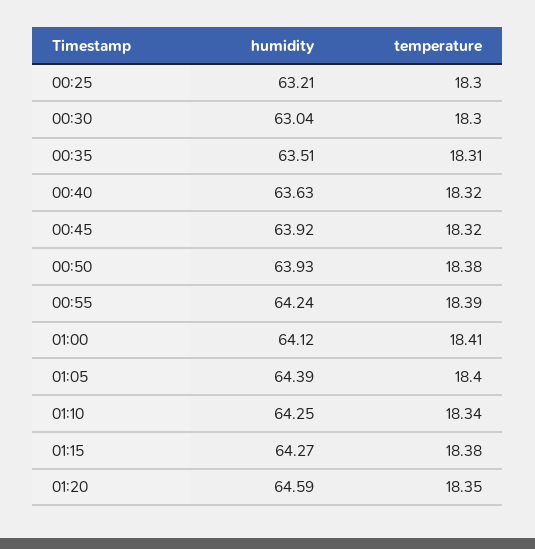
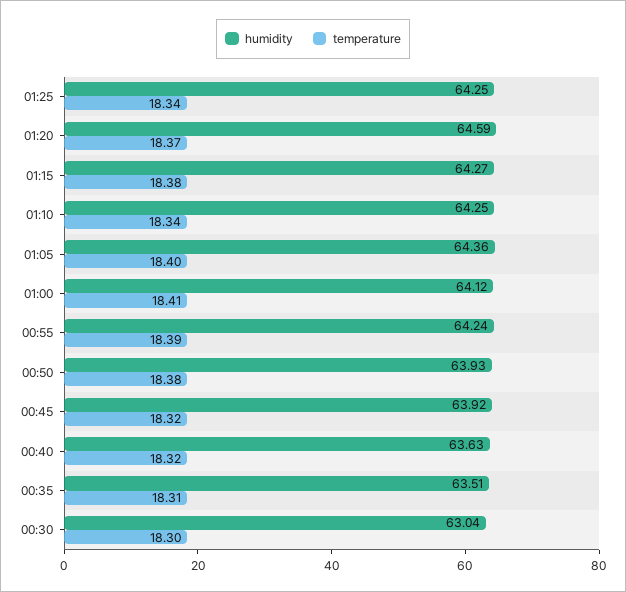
humidity, 00:25: 63.21 -> none
temperature, 00:25: 18.3 -> none
humidity, 01:05: 64.39 -> 64.36
temperature, 01:20: 18.35 -> 18.37
humidity, 01:25: none -> 64.25
temperature, 01:25: none -> 18.34

